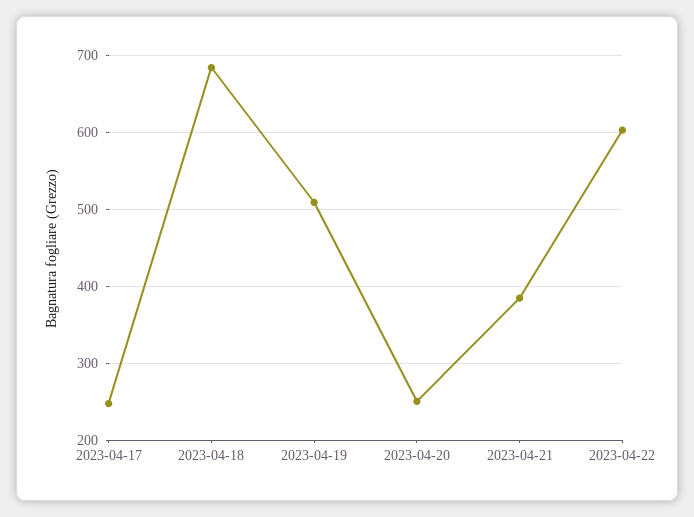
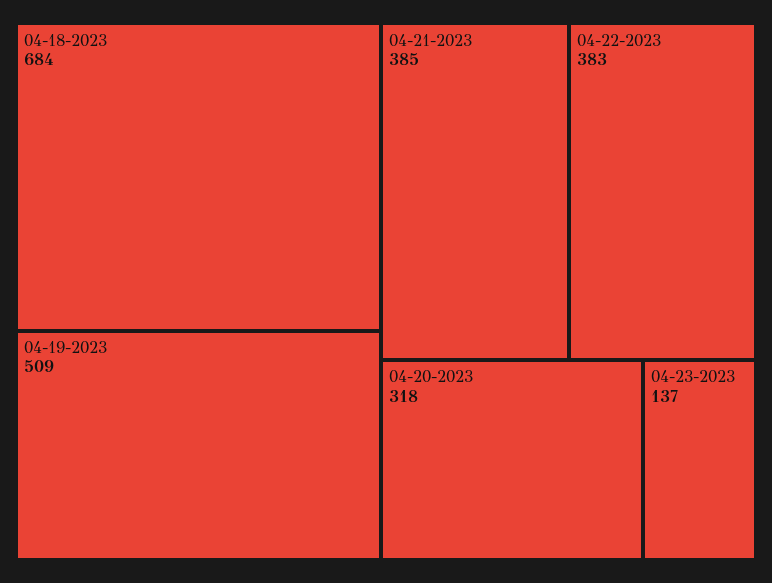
2023-04-17: 250 -> none
2023-04-20: 250 -> 318
2023-04-22: 600 -> 383
04-23-2023: none -> 137

